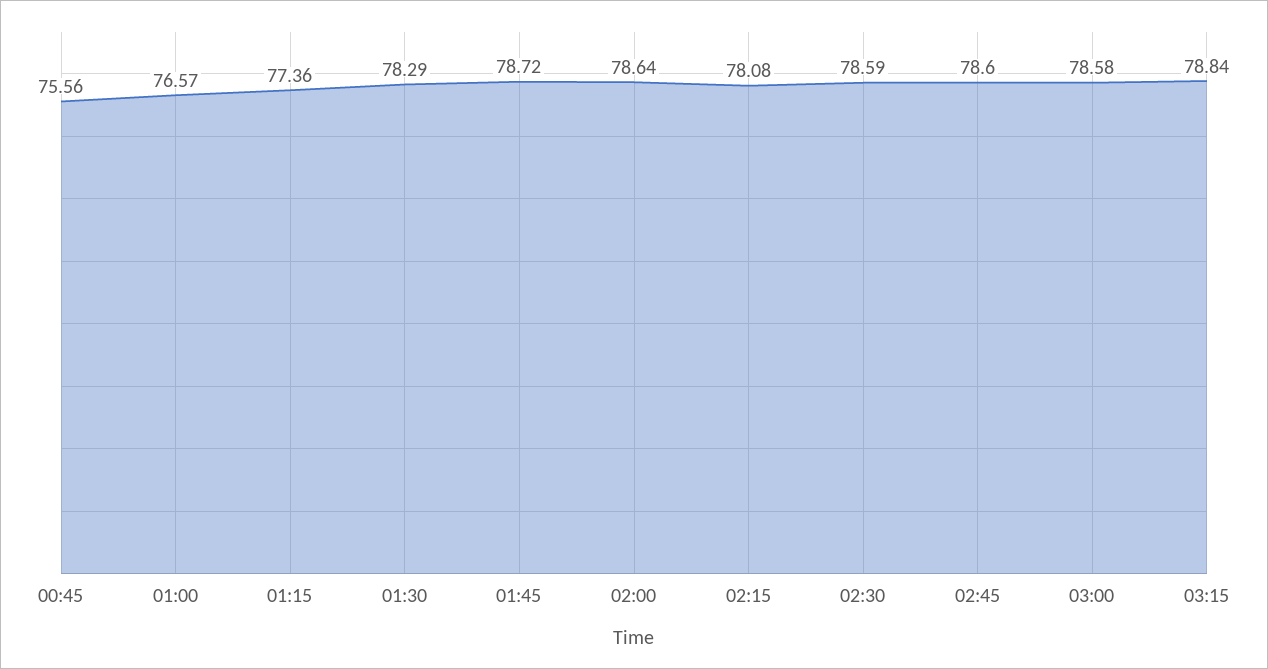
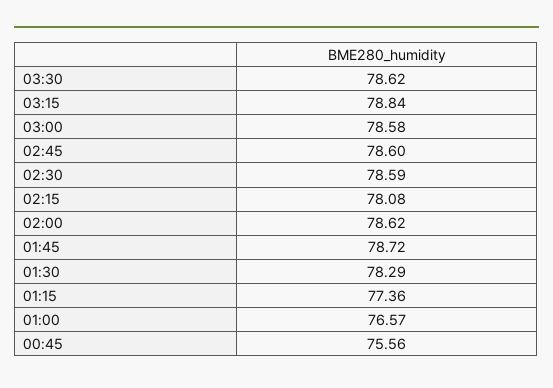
02:00: 78.64 -> 78.62
03:30: none -> 78.62

